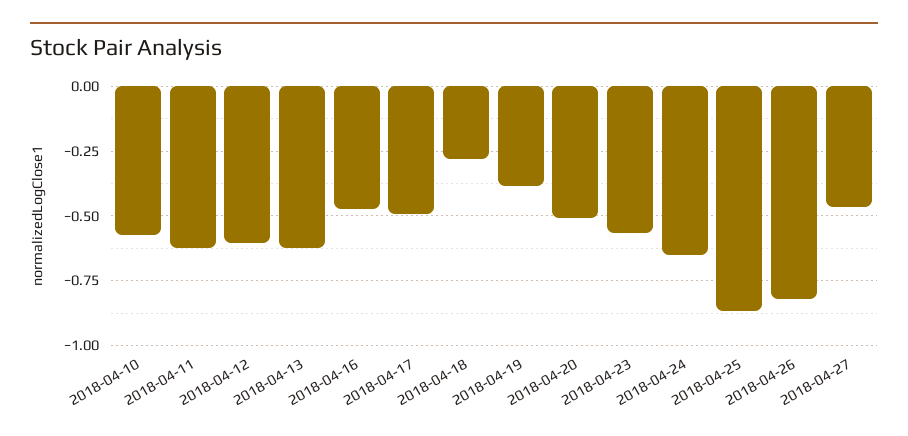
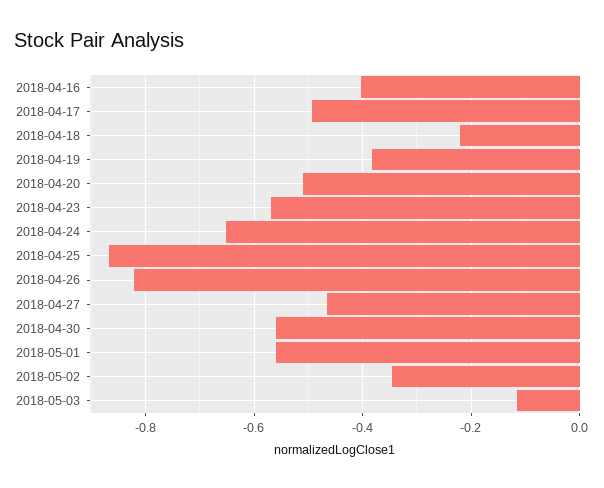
2018-04-10: -0.575 -> none
2018-04-11: -0.625 -> none
2018-04-12: -0.6 -> none
2018-04-13: -0.625 -> none
2018-04-16: -0.475 -> -0.4
2018-04-18: -0.275 -> -0.22
2018-04-30: none -> -0.56
2018-05-01: none -> -0.56
2018-05-02: none -> -0.34
2018-05-03: none -> -0.12

